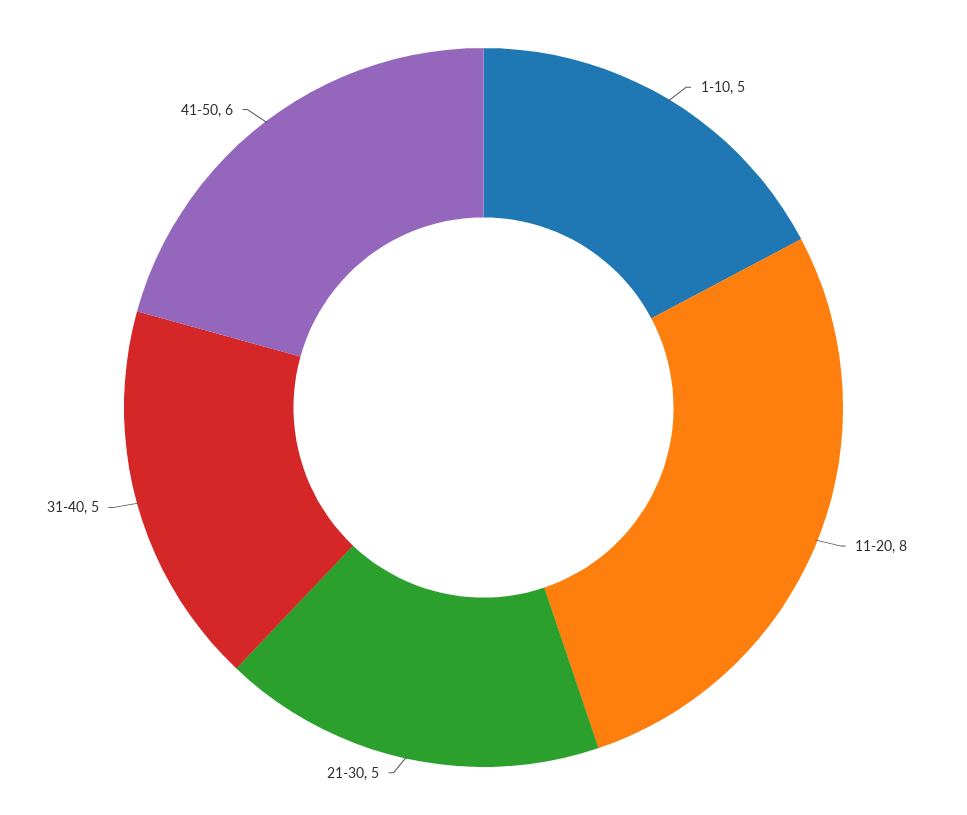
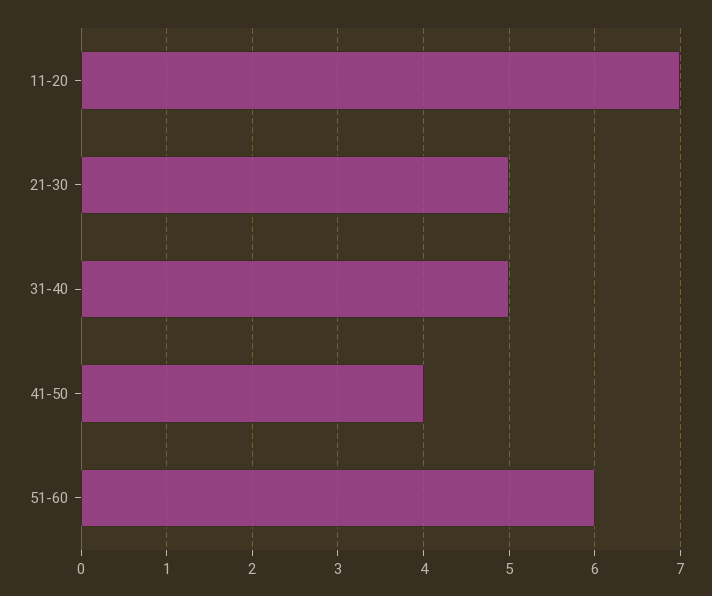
1-10: 5 -> none
11-20: 8 -> 7
41-50: 6 -> 4
51-60: none -> 6

